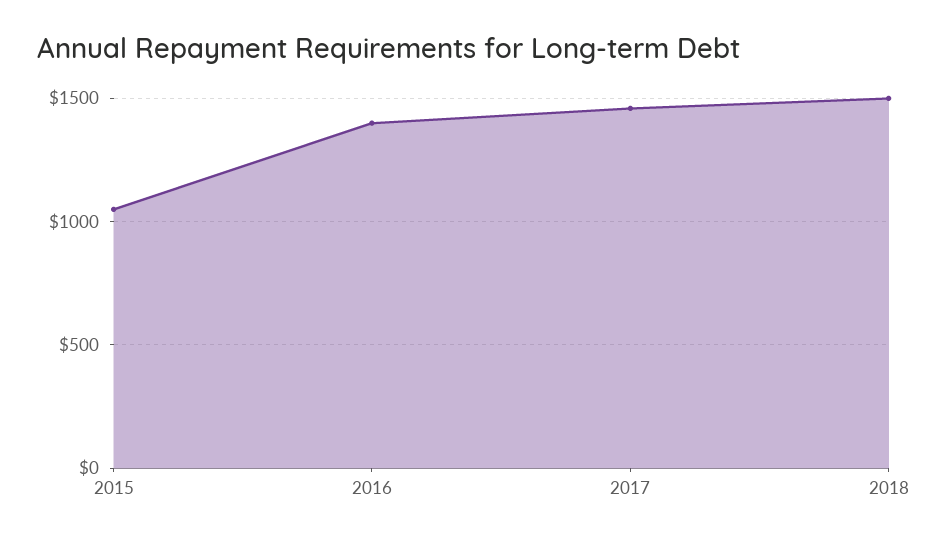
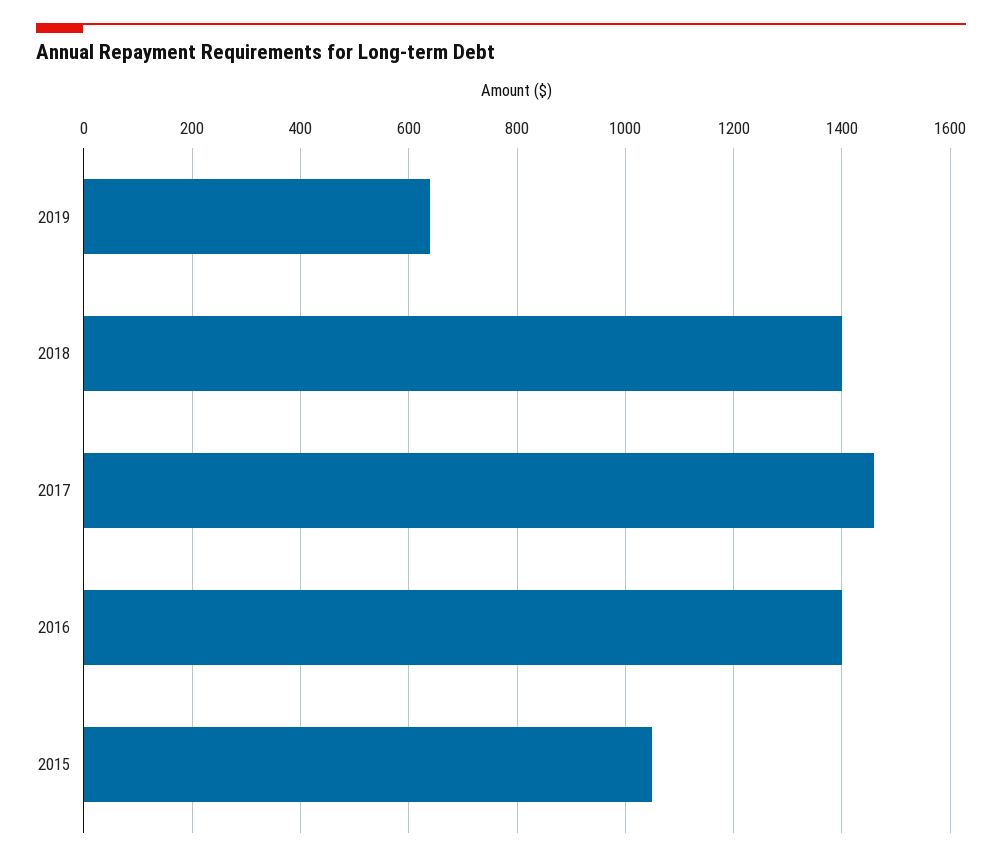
2018: 1500 -> 1400
2019: none -> 640

